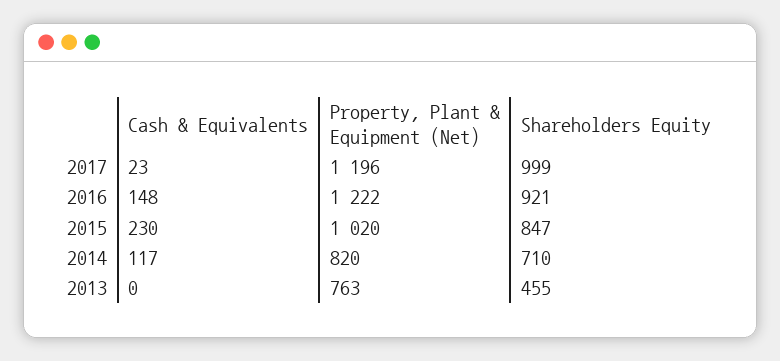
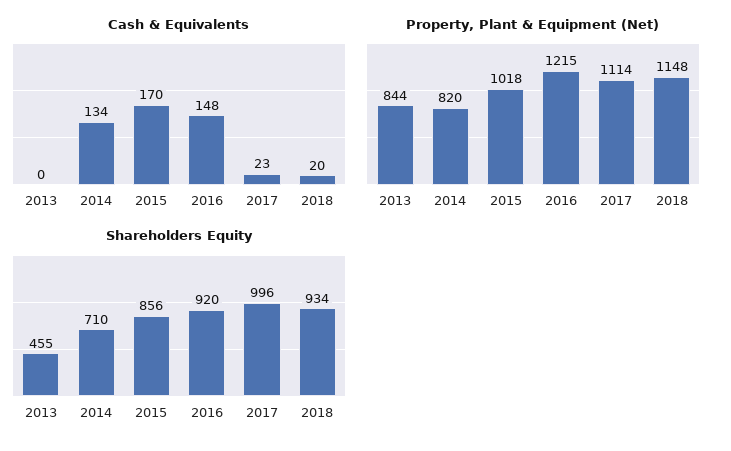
Property, Plant & Equipment (Net), 2017: 1196 -> 1114
Shareholders Equity, 2017: 999 -> 996
Property, Plant & Equipment (Net), 2016: 1222 -> 1215
Shareholders Equity, 2016: 921 -> 920
Cash & Equivalents, 2015: 230 -> 170
Property, Plant & Equipment (Net), 2015: 1020 -> 1018
Shareholders Equity, 2015: 847 -> 856
Cash & Equivalents, 2014: 117 -> 134
Property, Plant & Equipment (Net), 2013: 763 -> 844
Cash & Equivalents, 2018: none -> 20
Property, Plant & Equipment (Net), 2018: none -> 1148
Shareholders Equity, 2018: none -> 934

